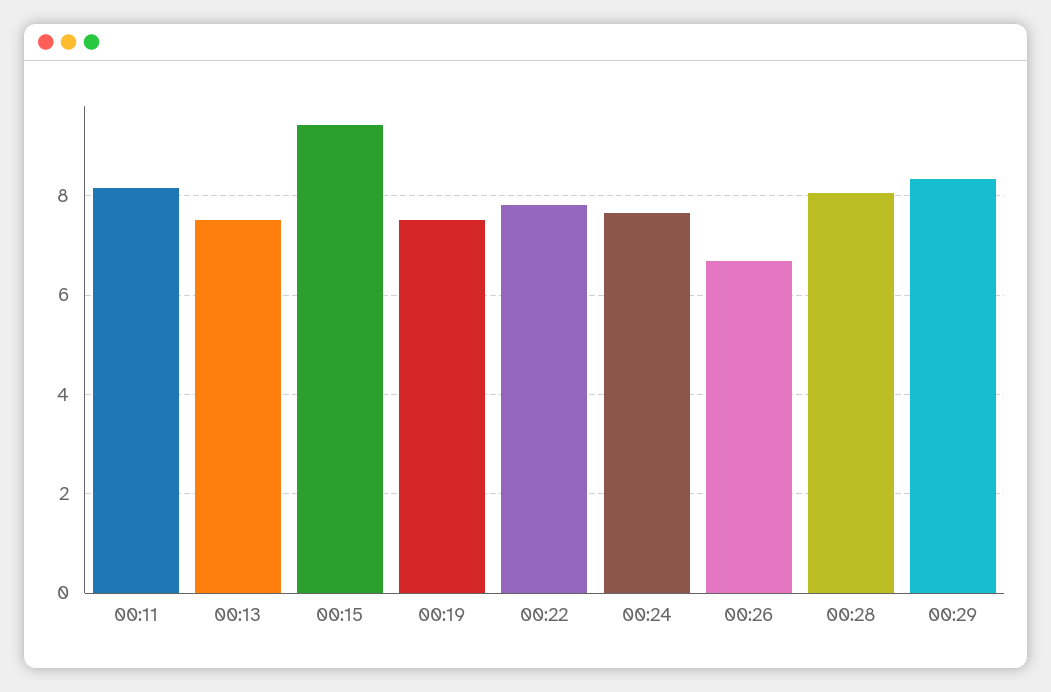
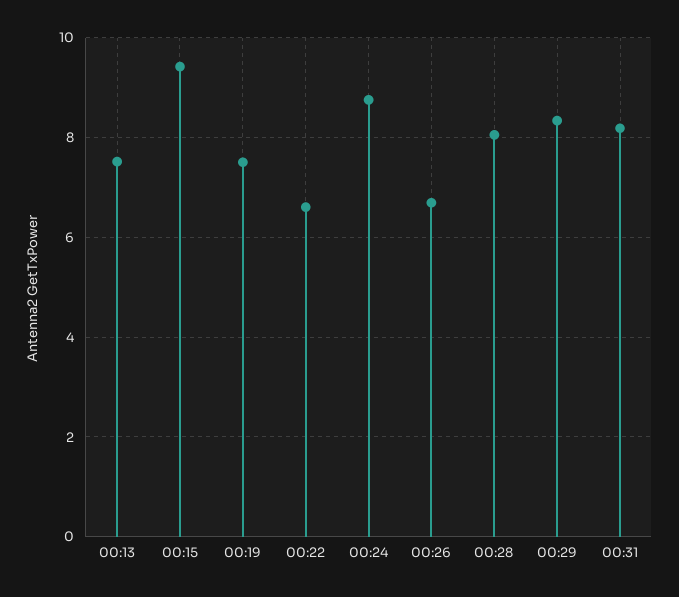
00:11: 8.2 -> none
00:22: 7.8 -> 6.6
00:24: 7.6 -> 8.8
00:31: none -> 8.2

